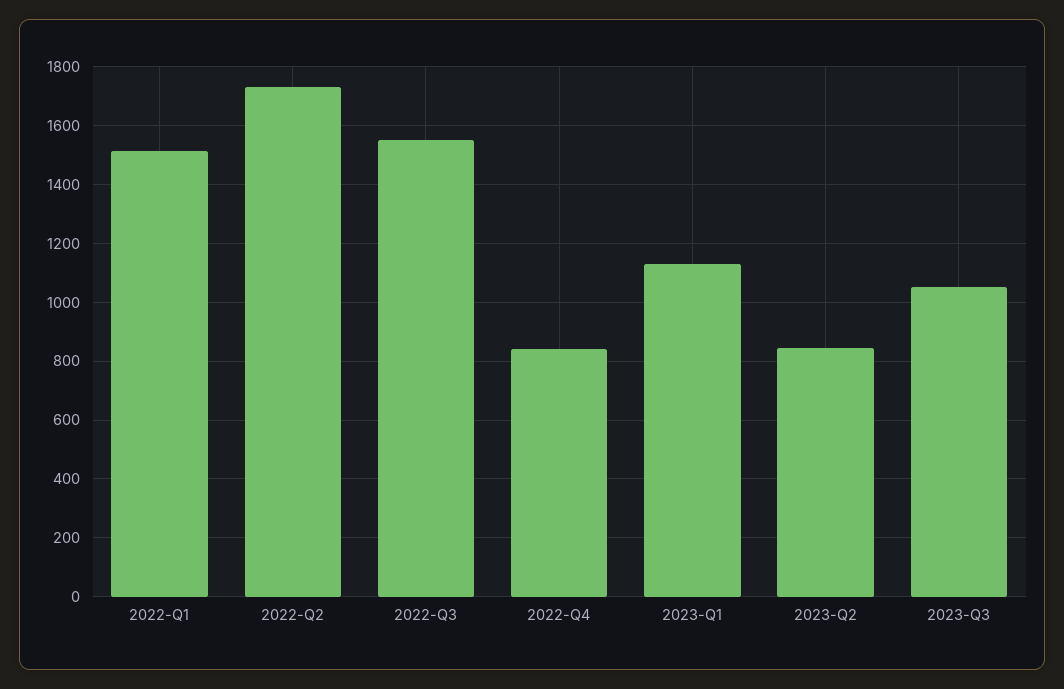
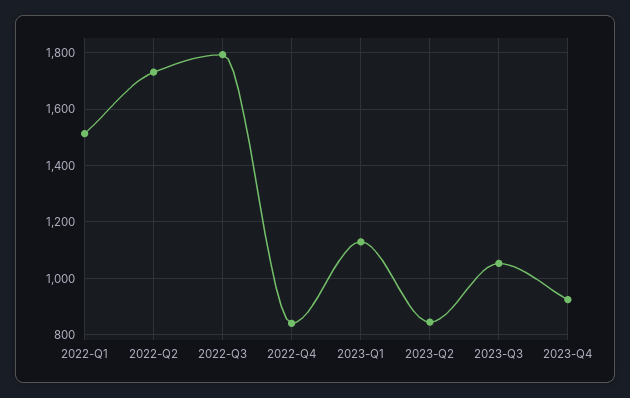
2022-Q3: 1550 -> 1800
2023-Q4: none -> 925

